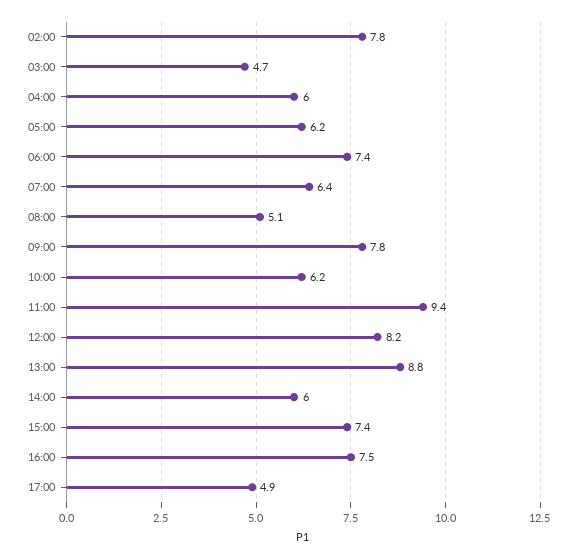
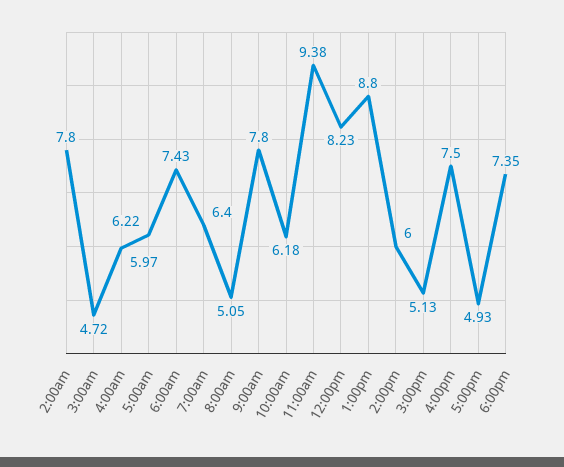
15:00: 7.4 -> 5.13
6:00pm: none -> 7.35

